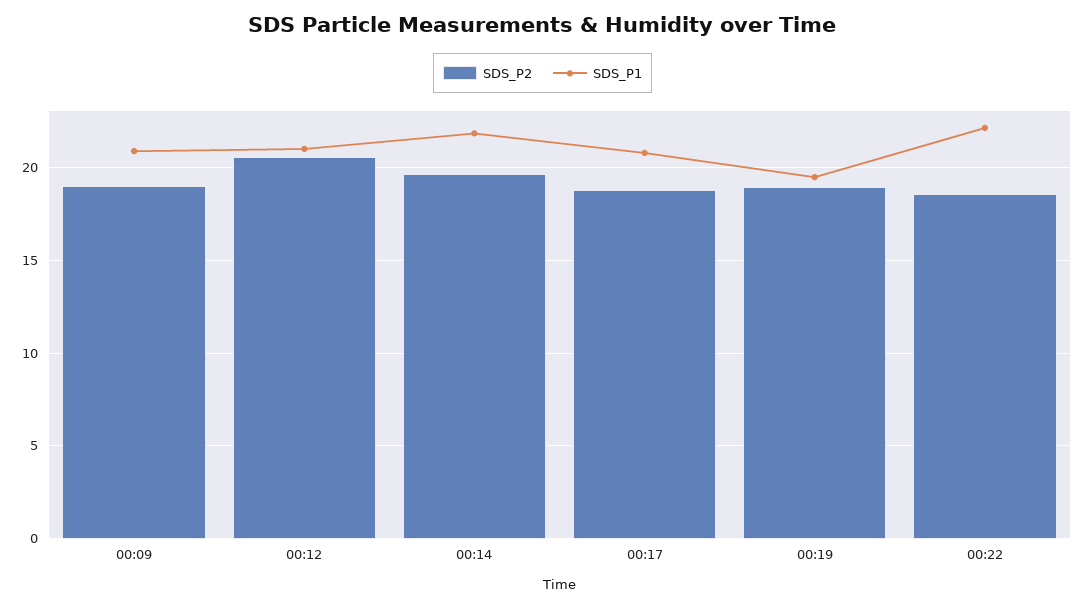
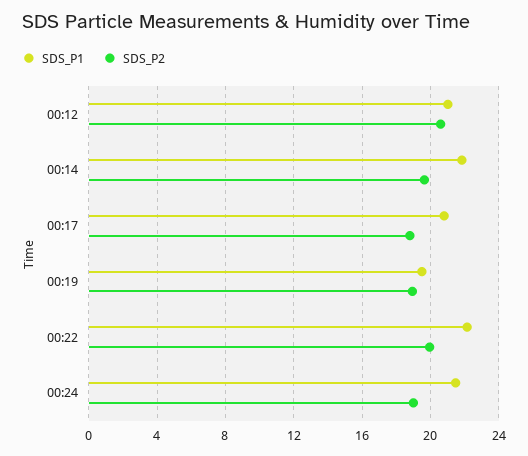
SDS_P2, 00:09: 19 -> none
SDS_P1, 00:09: 21 -> none
SDS_P2, 00:22: 18.5 -> 20
SDS_P1, 00:24: none -> 21.5
SDS_P2, 00:24: none -> 19

